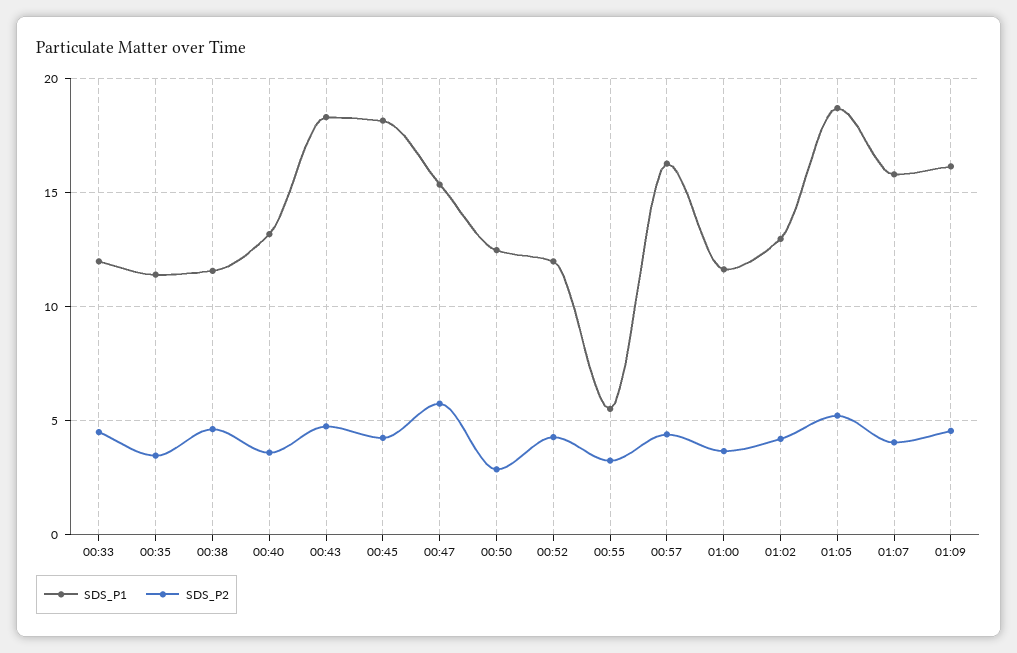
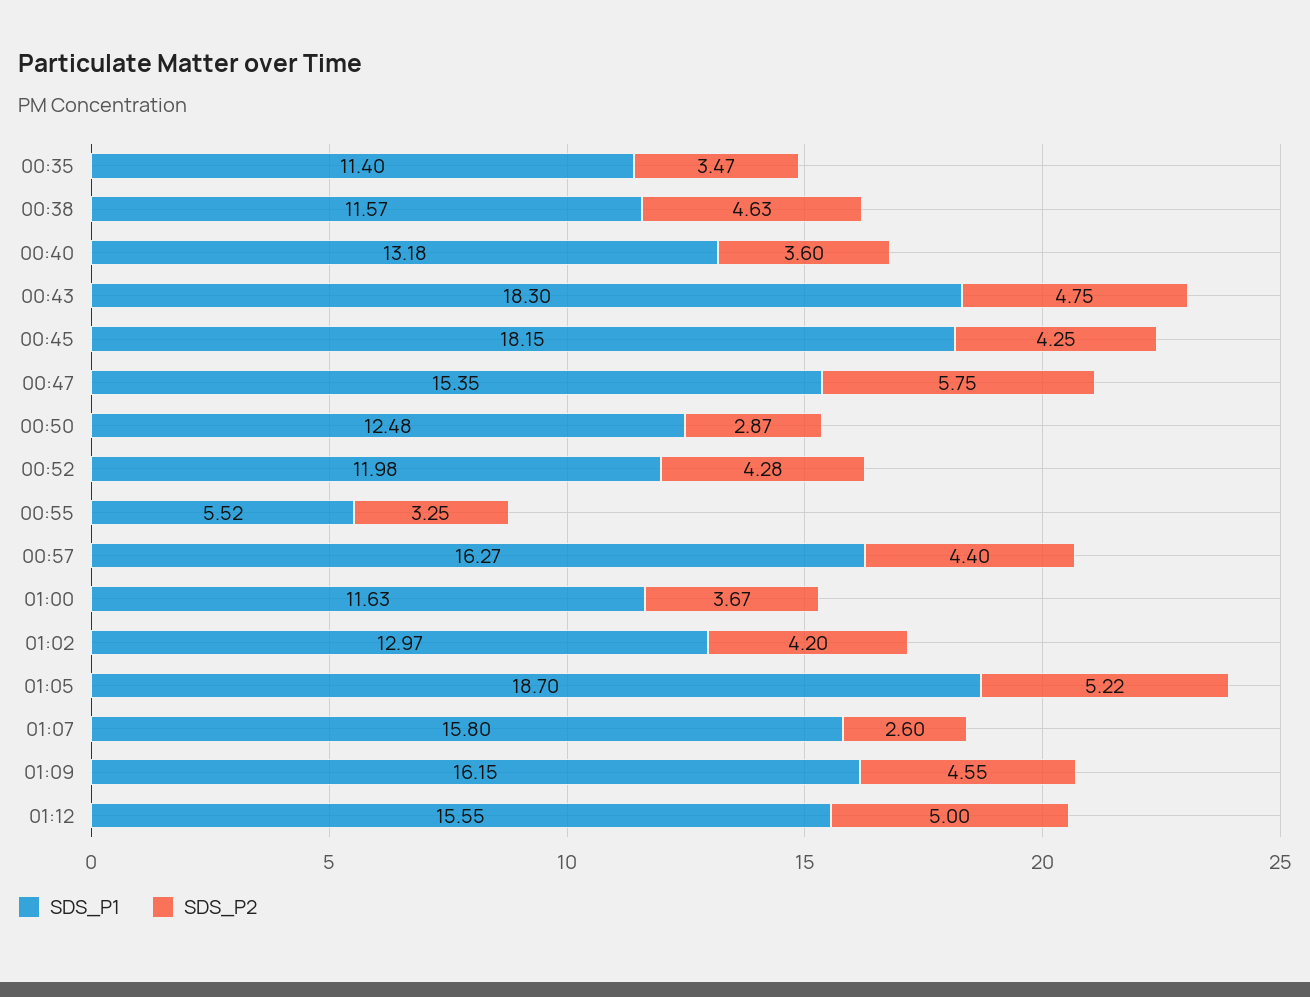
SDS_P1, 00:33: 12 -> none
SDS_P2, 00:33: 4.5 -> none
SDS_P2, 01:07: 4 -> 2.6
SDS_P1, 01:12: none -> 15.55
SDS_P2, 01:12: none -> 5

